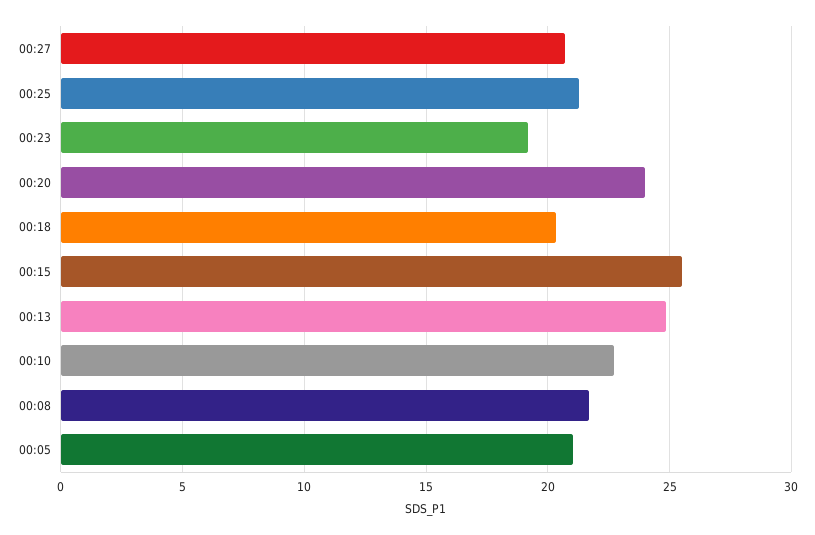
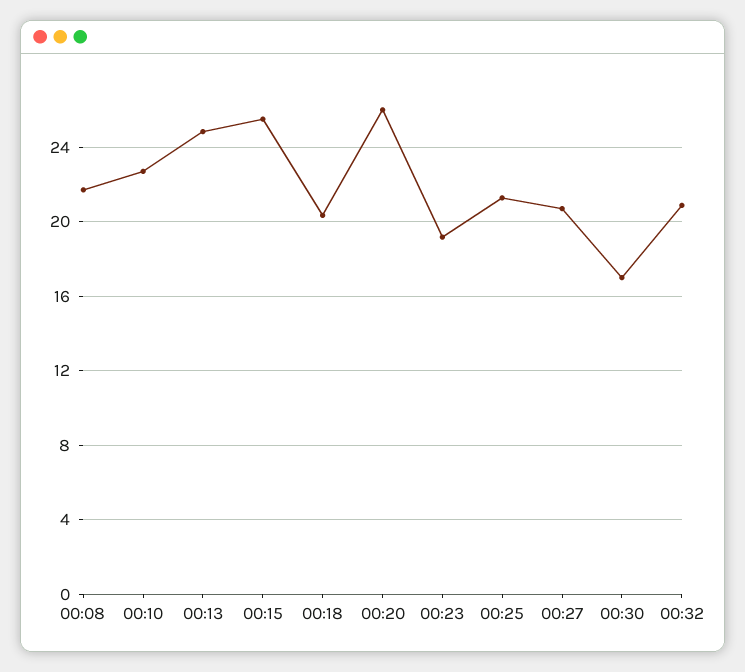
00:20: 24 -> 26
00:05: 21 -> none
00:30: none -> 17
00:32: none -> 21

